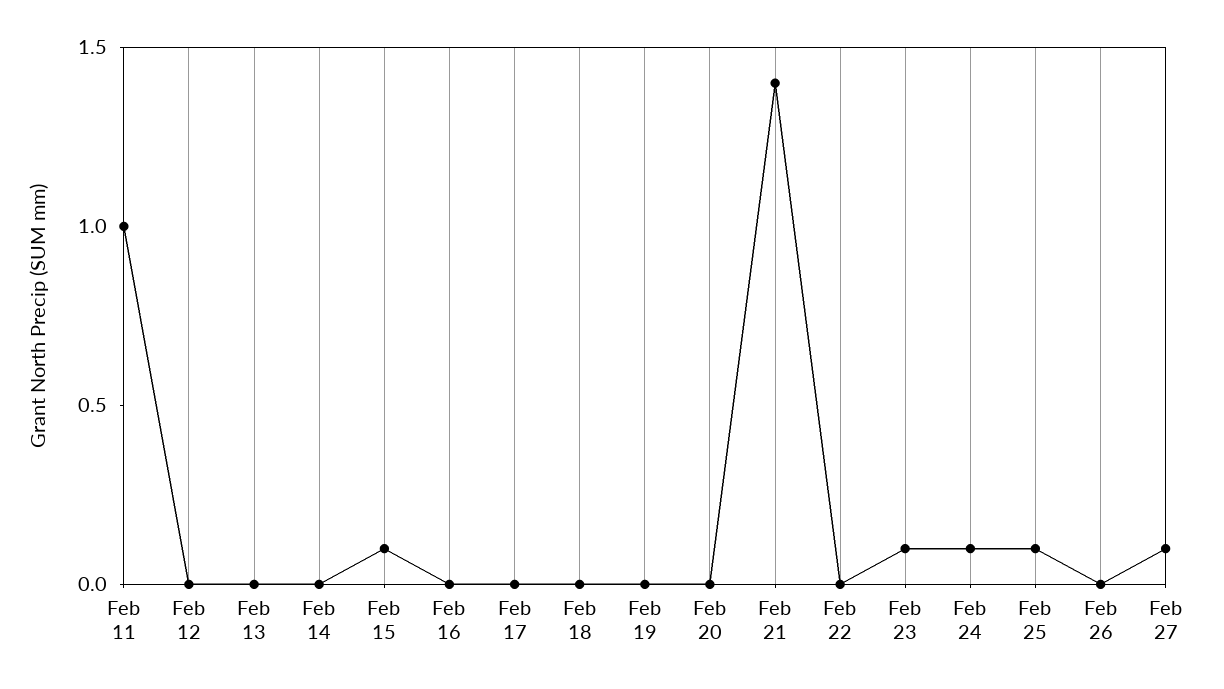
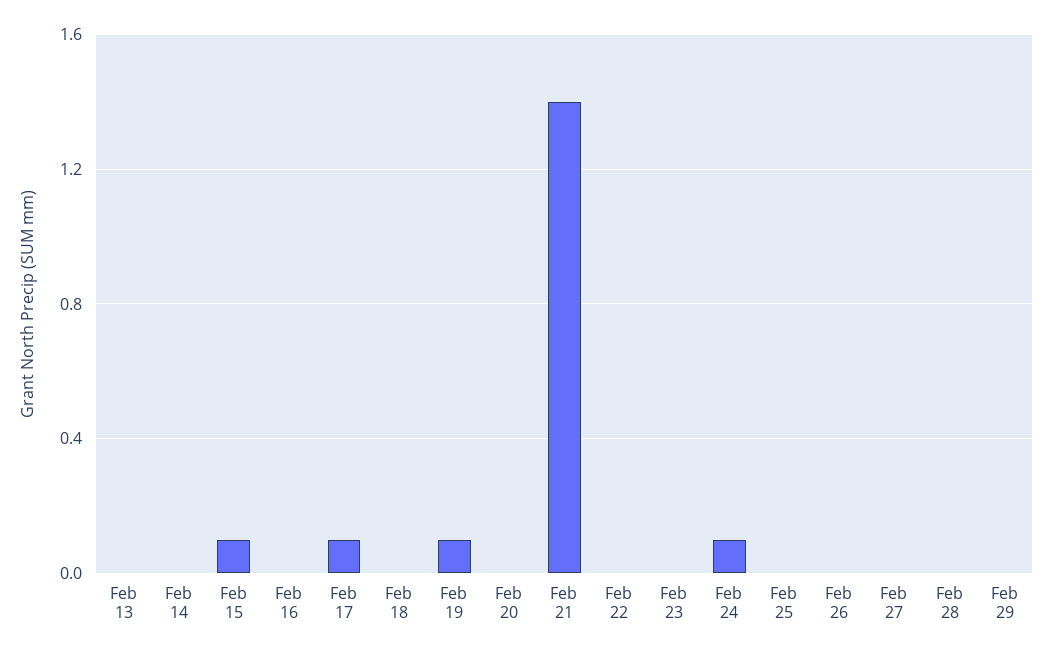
Feb 11: 1 -> none
Feb 12: 0 -> none
Feb 17: 0 -> 0.1
Feb 19: 0 -> 0.1
Feb 23: 0.1 -> 0
Feb 25: 0.1 -> 0
Feb 27: 0.1 -> 0
Feb 28: none -> 0
Feb 29: none -> 0

